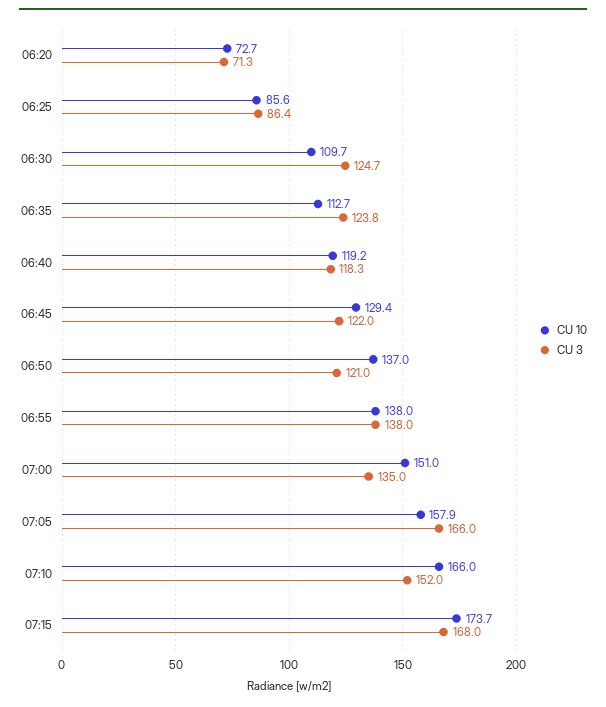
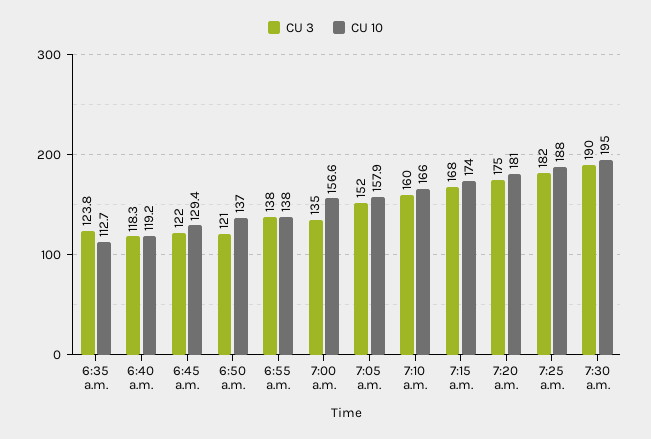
CU 10, 06:20: 72.7 -> none
CU 3, 06:20: 71.3 -> none
CU 10, 06:25: 85.6 -> none
CU 3, 06:25: 86.4 -> none
CU 10, 06:30: 109.7 -> none
CU 3, 06:30: 124.7 -> none
CU 10, 07:00: 151 -> 156.6
CU 3, 07:05: 166 -> 152
CU 3, 07:10: 152 -> 160
CU 10, 07:15: 173.7 -> 174
CU 3, 7:20 a.m.: none -> 175
CU 10, 7:20 a.m.: none -> 181
CU 3, 7:25 a.m.: none -> 182
CU 10, 7:25 a.m.: none -> 188
CU 3, 7:30 a.m.: none -> 190
CU 10, 7:30 a.m.: none -> 195

